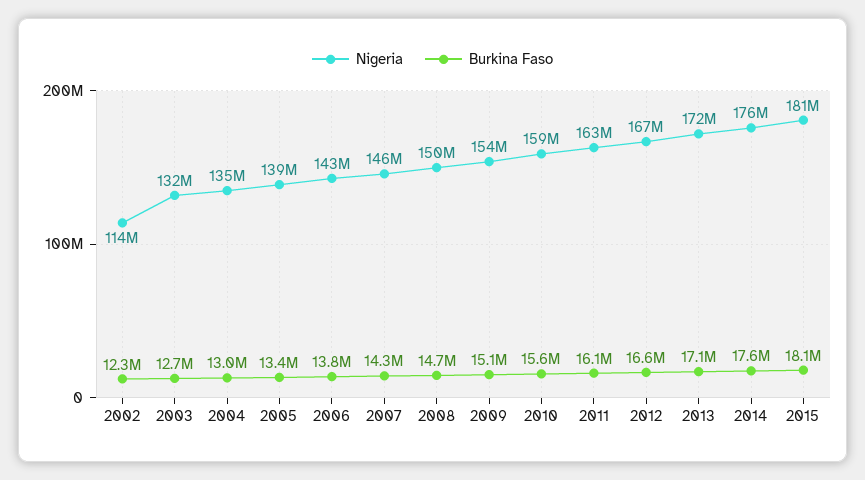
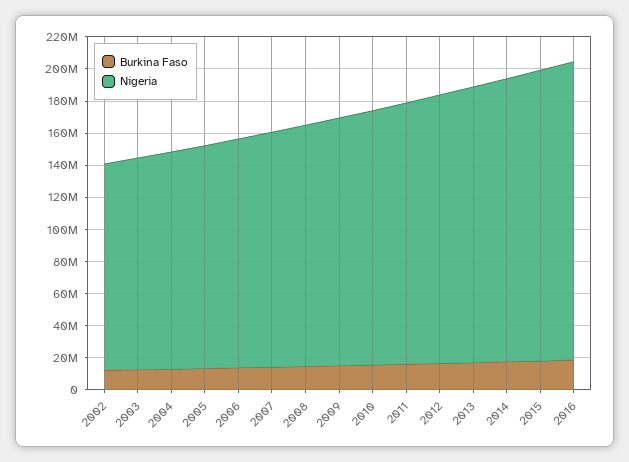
Nigeria, 2002: 114000000 -> 130000000
Burkina Faso, 2016: none -> 20000000
Nigeria, 2016: none -> 185000000

